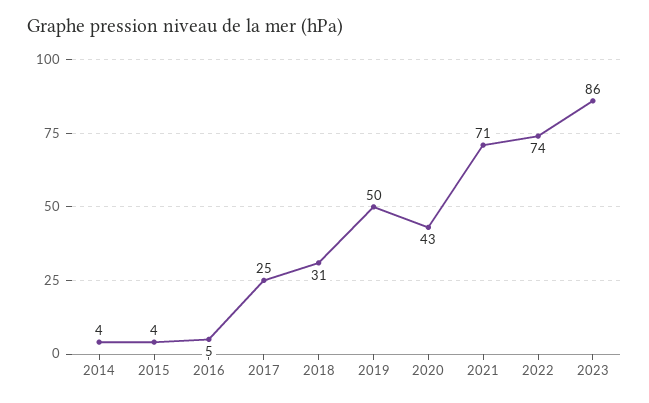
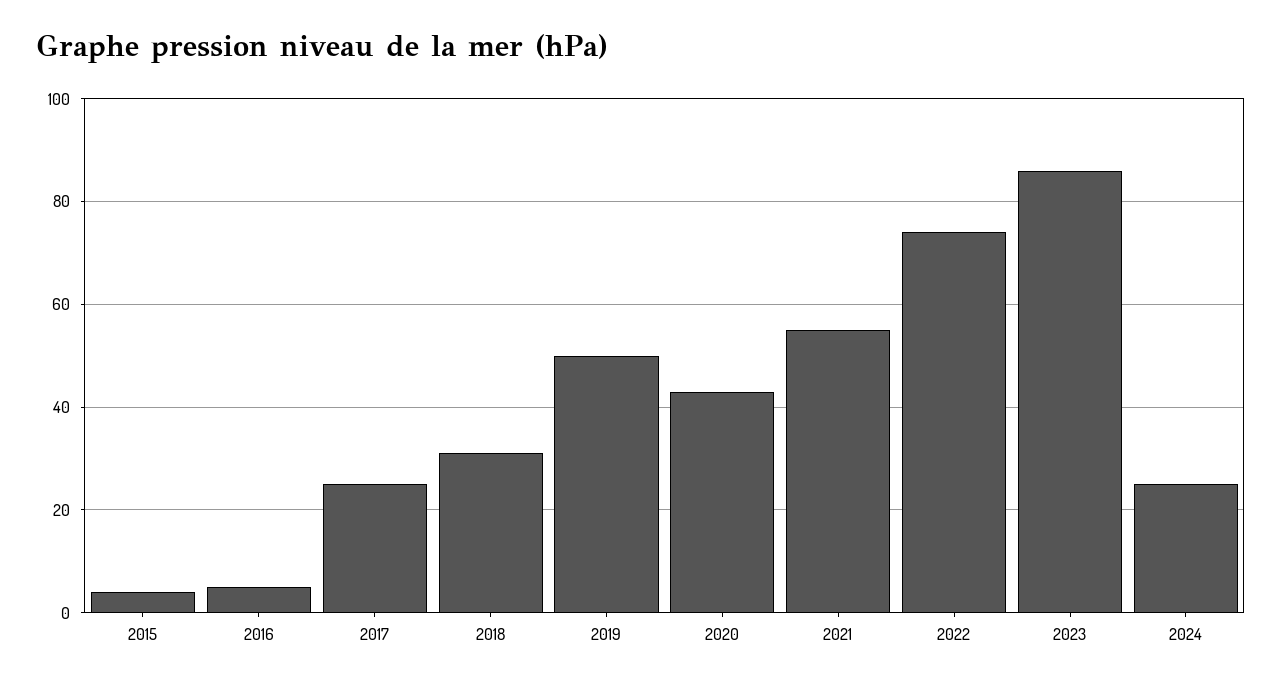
2014: 4 -> none
2021: 71 -> 55
2024: none -> 25

